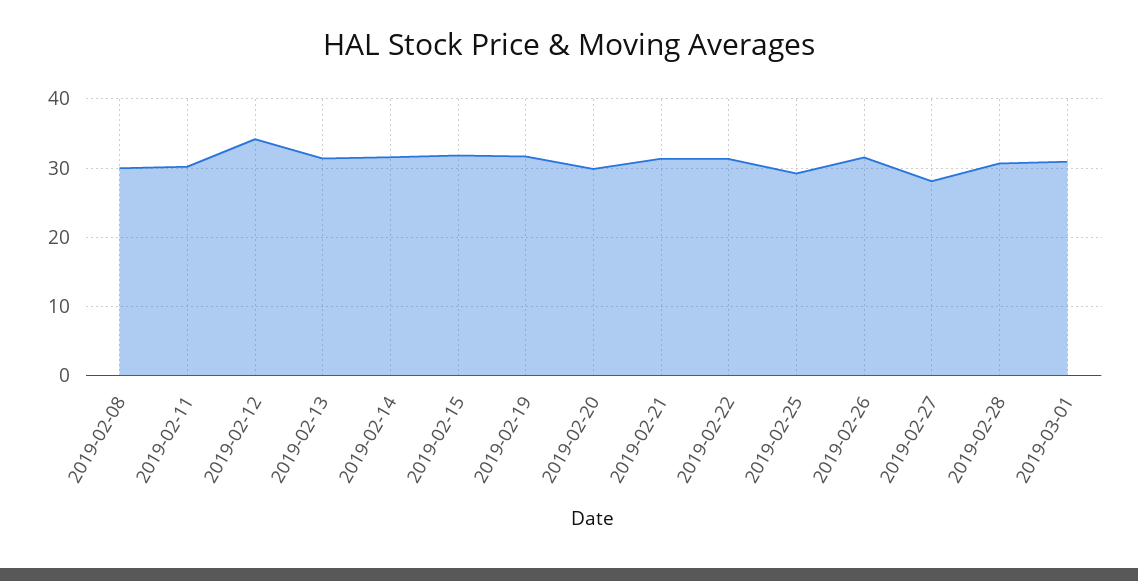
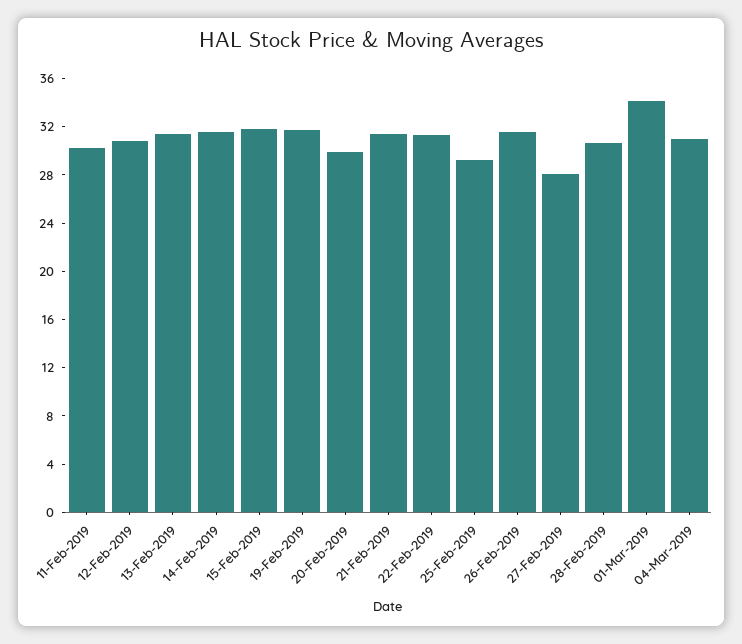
2019-02-08: 30 -> none
2019-02-12: 34 -> 31
2019-03-01: 31 -> 34
04-Mar-2019: none -> 31

